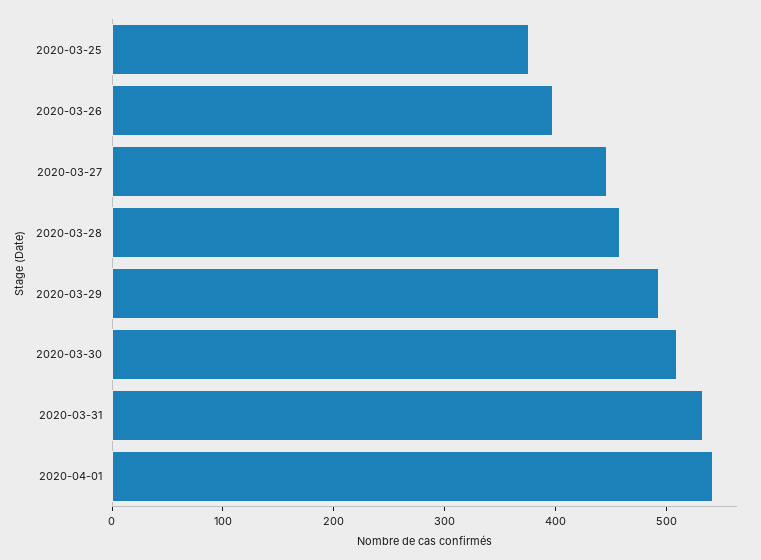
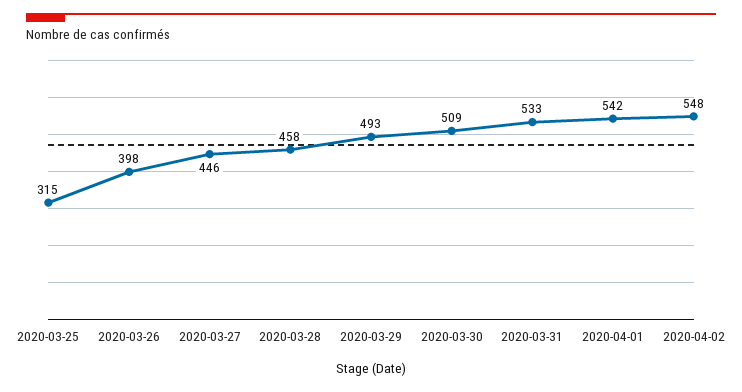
2020-03-25: 380 -> 315
2020-04-02: none -> 548

